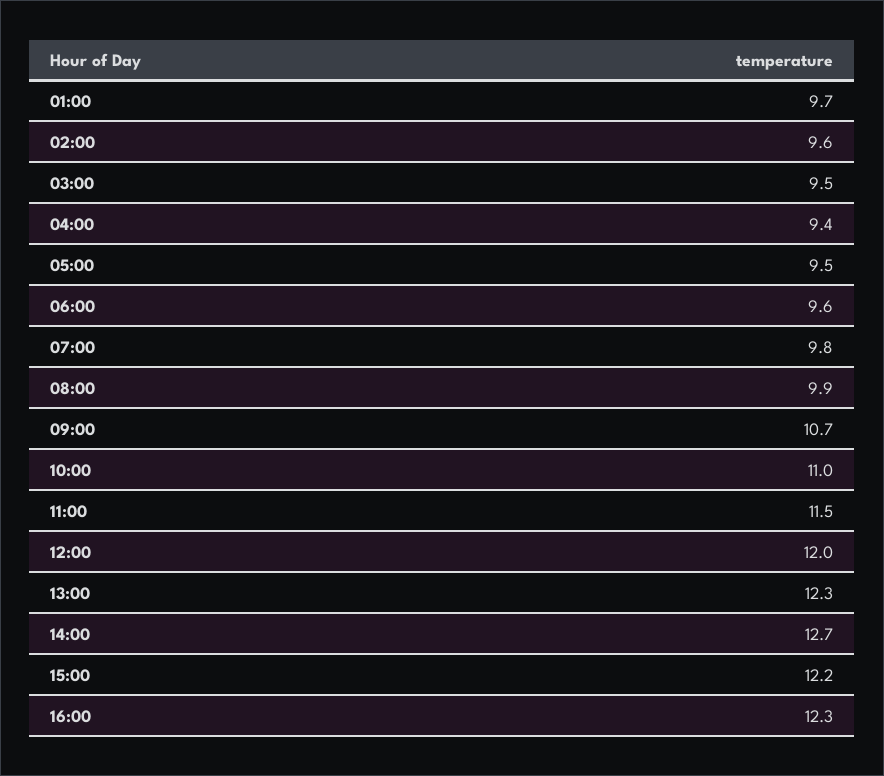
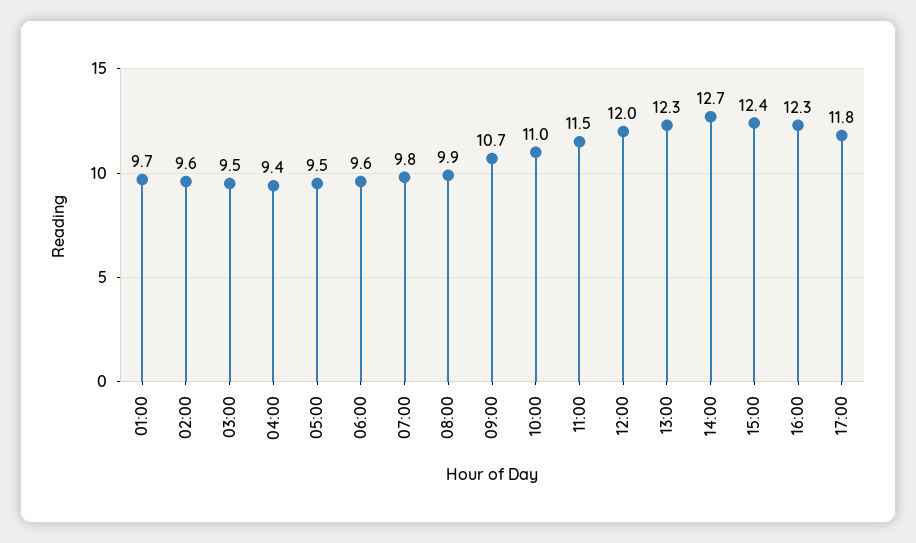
15:00: 12.2 -> 12.4
17:00: none -> 11.8

